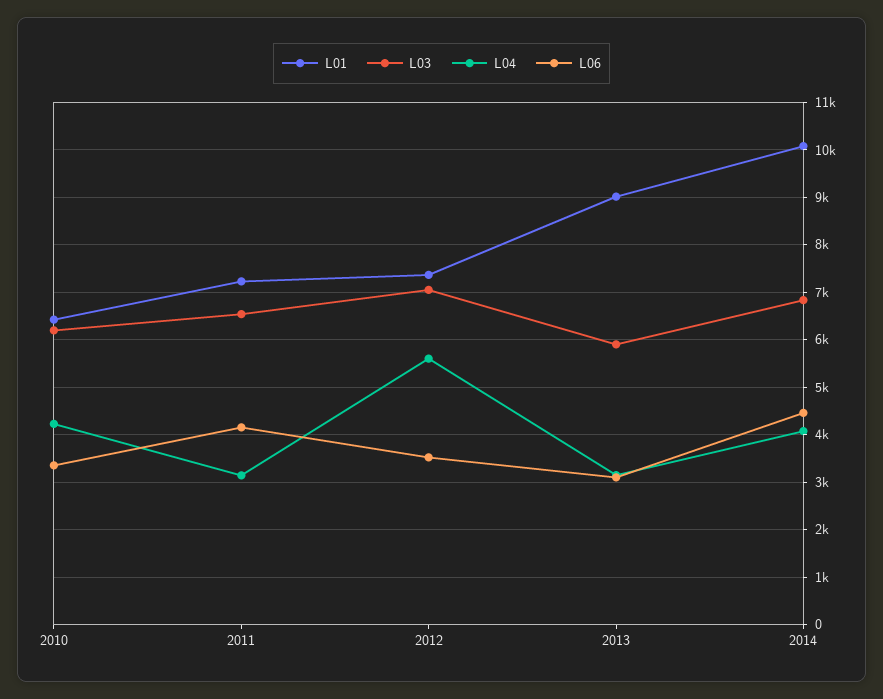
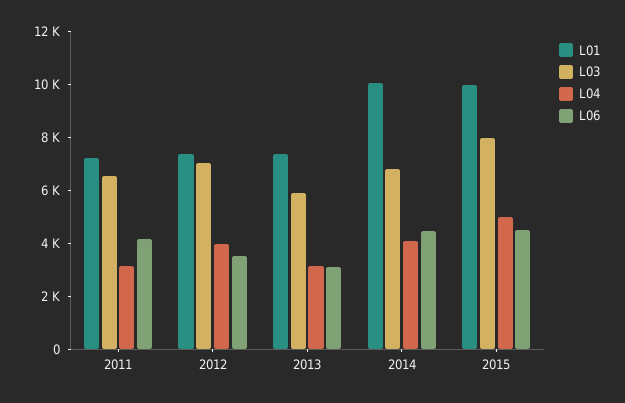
L01, 2010: 6400 -> none
L03, 2010: 6200 -> none
L04, 2010: 4200 -> none
L06, 2010: 3400 -> none
L04, 2012: 5600 -> 4000
L01, 2013: 9000 -> 7500
L01, 2015: none -> 10000
L03, 2015: none -> 8000
L04, 2015: none -> 5000
L06, 2015: none -> 4500

